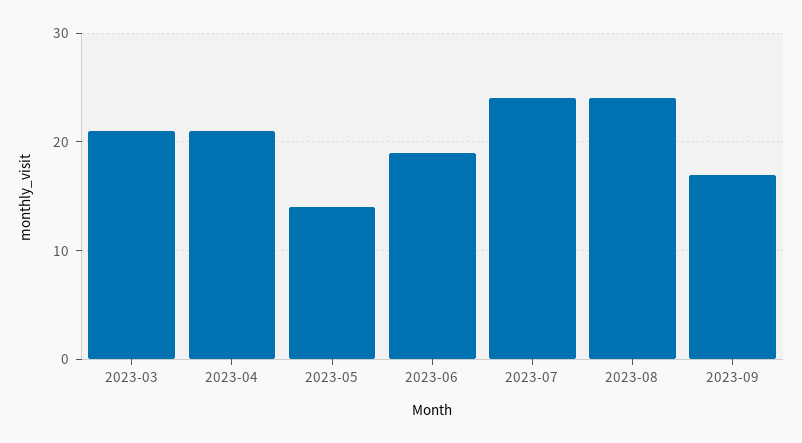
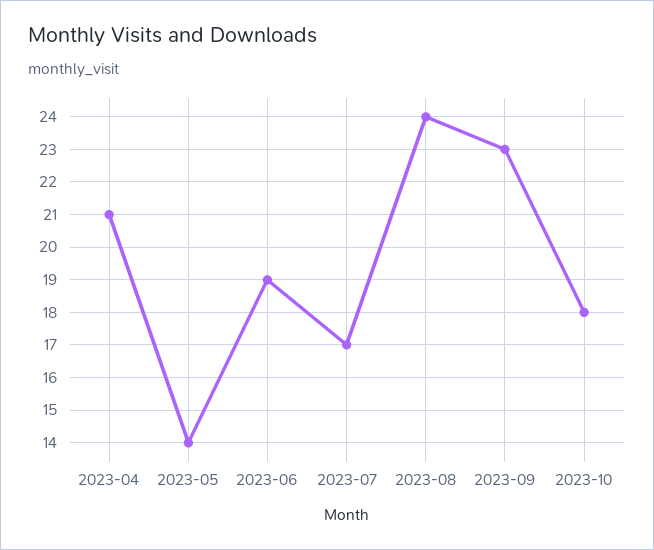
2023-03: 21 -> none
2023-07: 24 -> 17
2023-09: 17 -> 23
2023-10: none -> 18

